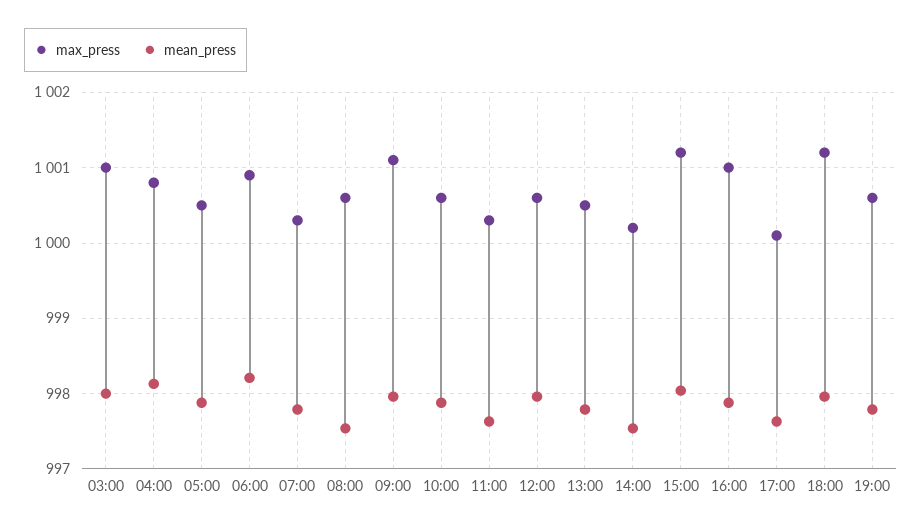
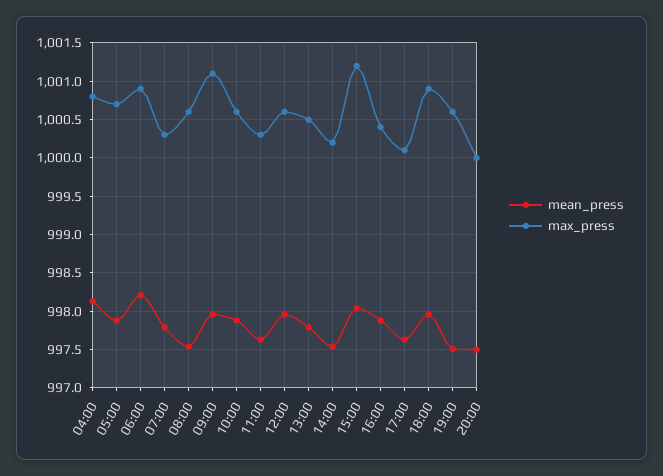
max_press, 03:00: 1001 -> none
mean_press, 03:00: 998 -> none
max_press, 05:00: 1000.5 -> 1000.7
max_press, 16:00: 1001 -> 1000.4
max_press, 18:00: 1001.2 -> 1000.9
mean_press, 19:00: 997.8 -> 997.5
mean_press, 20:00: none -> 997.5
max_press, 20:00: none -> 1000

